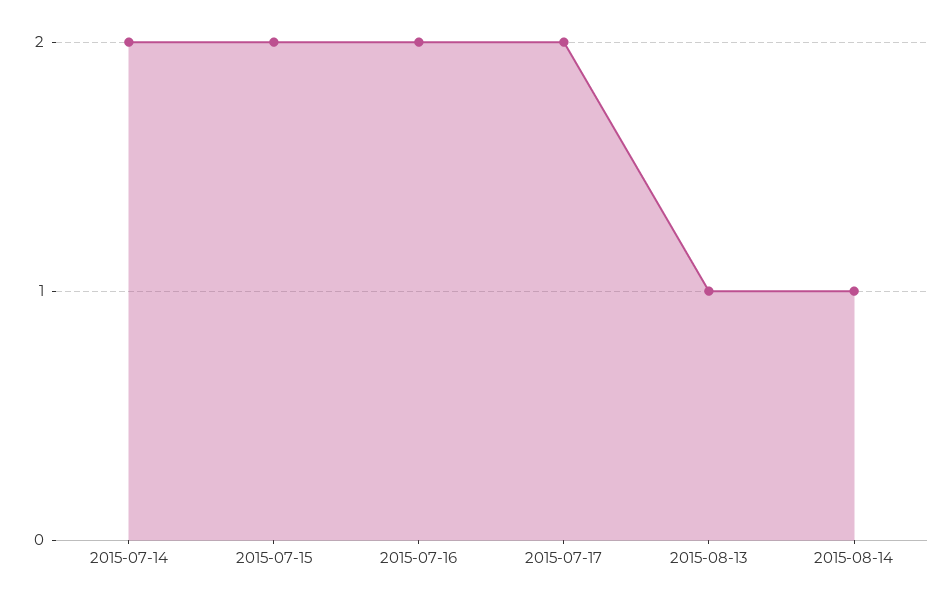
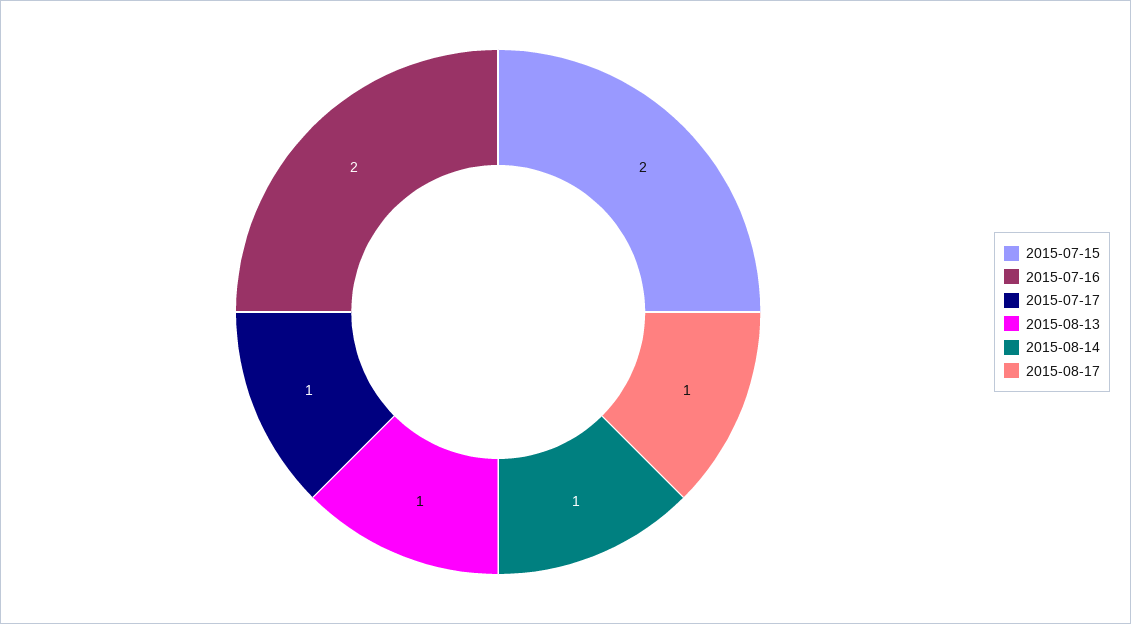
2015-07-14: 2 -> none
2015-07-17: 2 -> 1
2015-08-17: none -> 1

